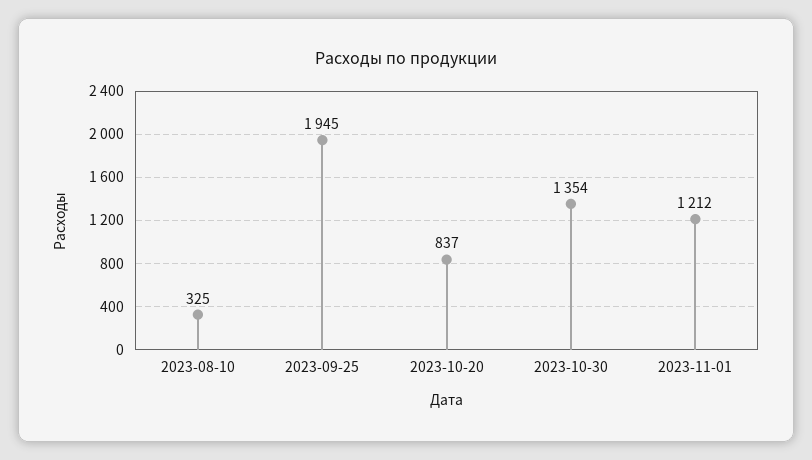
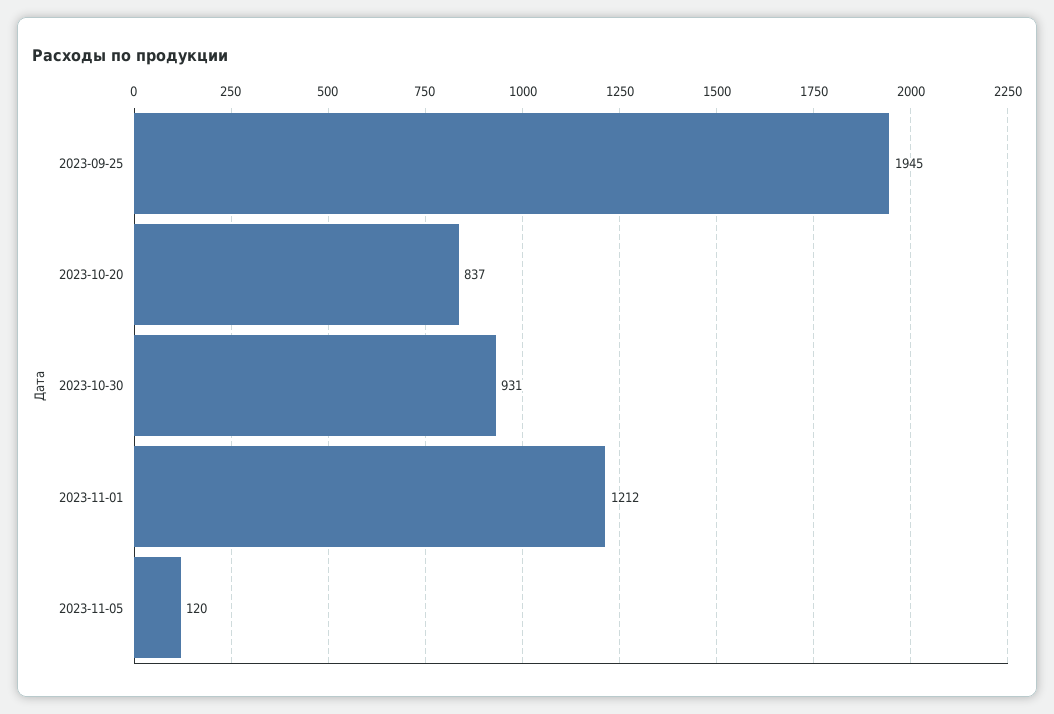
2023-08-10: 325 -> none
2023-10-30: 1354 -> 931
2023-11-05: none -> 120

